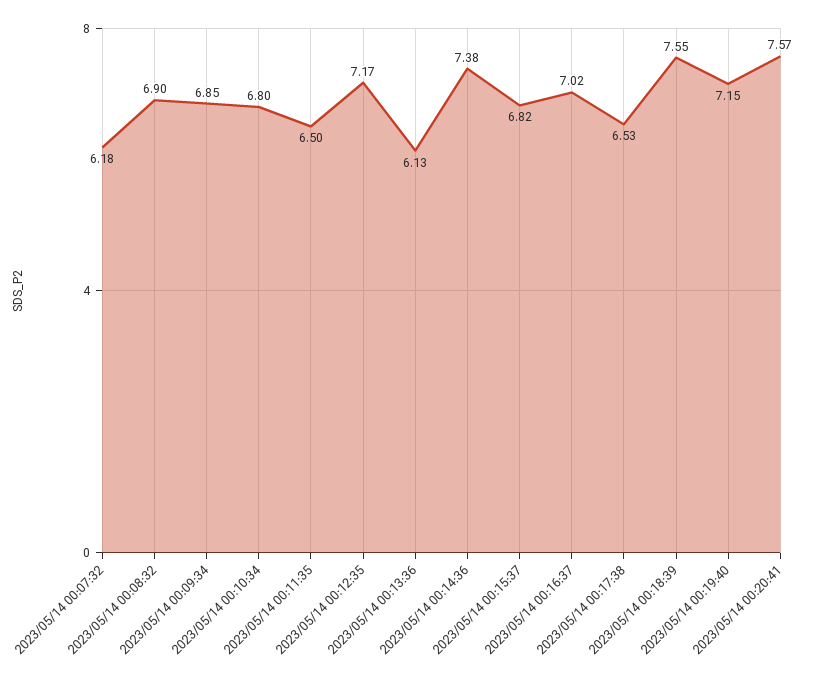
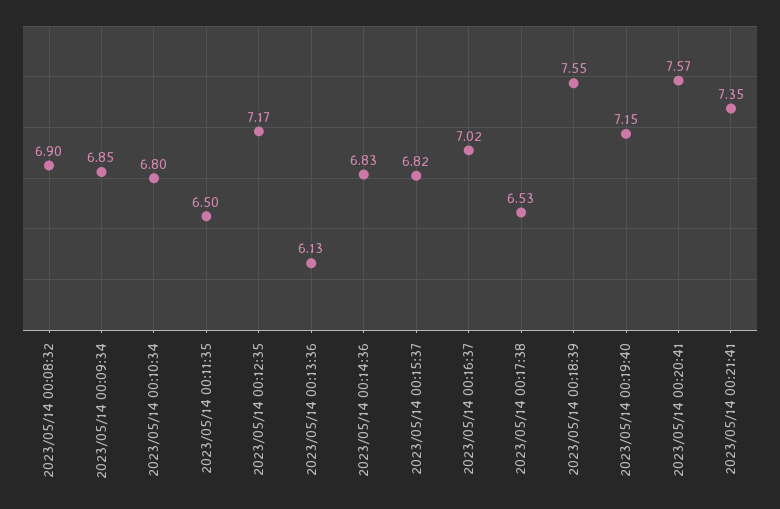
2023/05/14 00:07:32: 6.18 -> none
2023/05/14 00:14:36: 7.38 -> 6.83
2023/05/14 00:21:41: none -> 7.35

